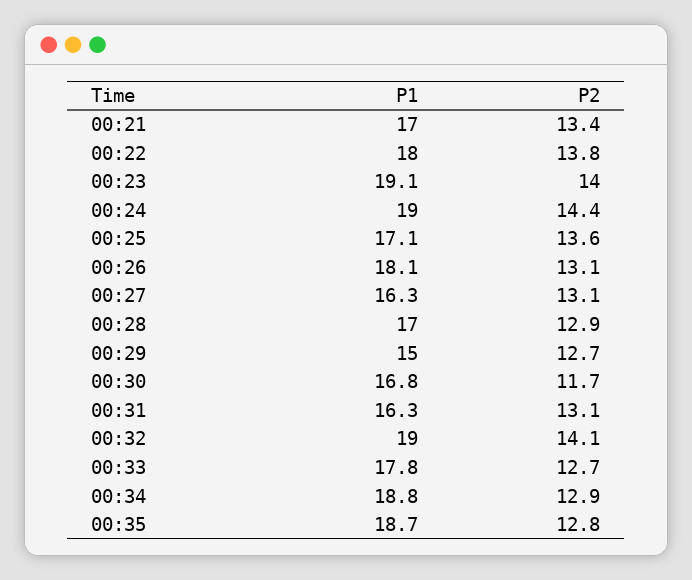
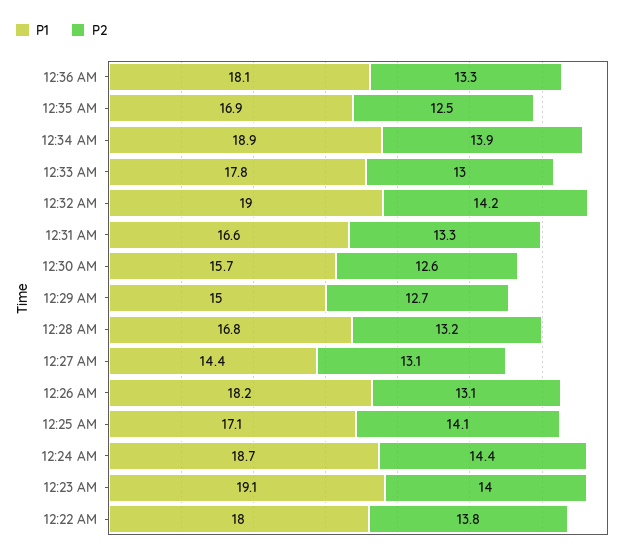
P1, 00:21: 17 -> none
P2, 00:21: 13.4 -> none
P1, 00:24: 19 -> 18.7
P2, 00:25: 13.6 -> 14.1
P1, 00:26: 18.1 -> 18.2
P1, 00:27: 16.3 -> 14.4
P1, 00:28: 17 -> 16.8
P2, 00:28: 12.9 -> 13.2
P1, 00:30: 16.8 -> 15.7
P2, 00:30: 11.7 -> 12.6
P1, 00:31: 16.3 -> 16.6
P2, 00:31: 13.1 -> 13.3
P2, 00:32: 14.1 -> 14.2
P2, 00:33: 12.7 -> 13
P1, 00:34: 18.8 -> 18.9
P2, 00:34: 12.9 -> 13.9
P1, 00:35: 18.7 -> 16.9
P2, 00:35: 12.8 -> 12.5
P1, 12:36 AM: none -> 18.1
P2, 12:36 AM: none -> 13.3

